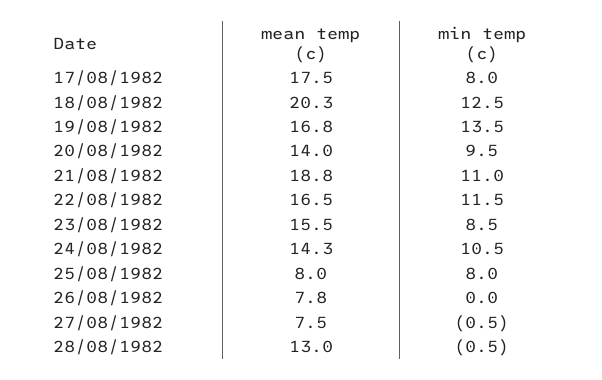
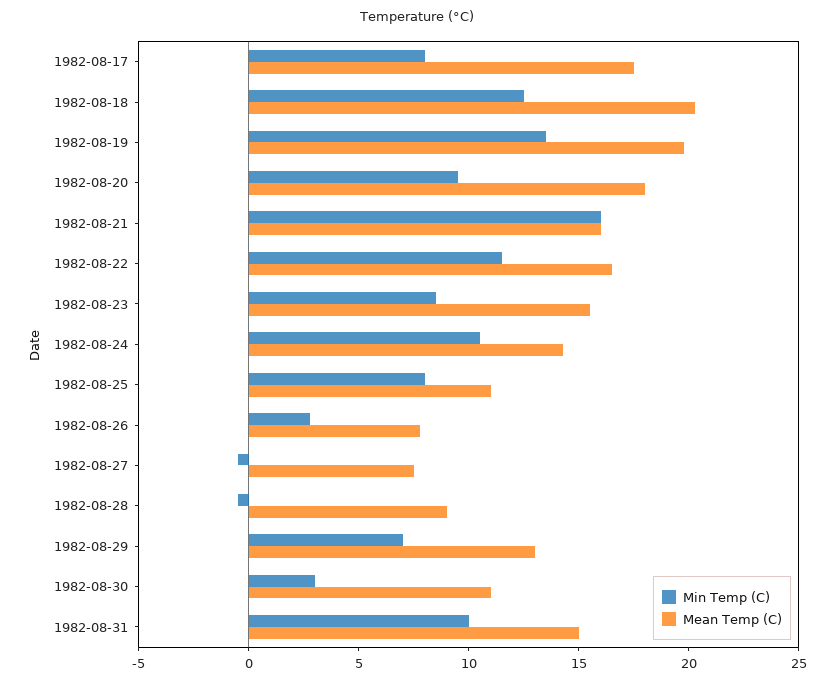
mean temp (c), 19/08/1982: 16.8 -> 20
mean temp (c), 20/08/1982: 14 -> 18
mean temp (c), 21/08/1982: 18.8 -> 16
min temp (c), 21/08/1982: 11 -> 16
mean temp (c), 25/08/1982: 8 -> 11
min temp (c), 26/08/1982: 0 -> 3
mean temp (c), 28/08/1982: 13 -> 9
min temp (c), 1982-08-29: none -> 7
mean temp (c), 1982-08-29: none -> 13
min temp (c), 1982-08-30: none -> 3
mean temp (c), 1982-08-30: none -> 11
min temp (c), 1982-08-31: none -> 10
mean temp (c), 1982-08-31: none -> 15

